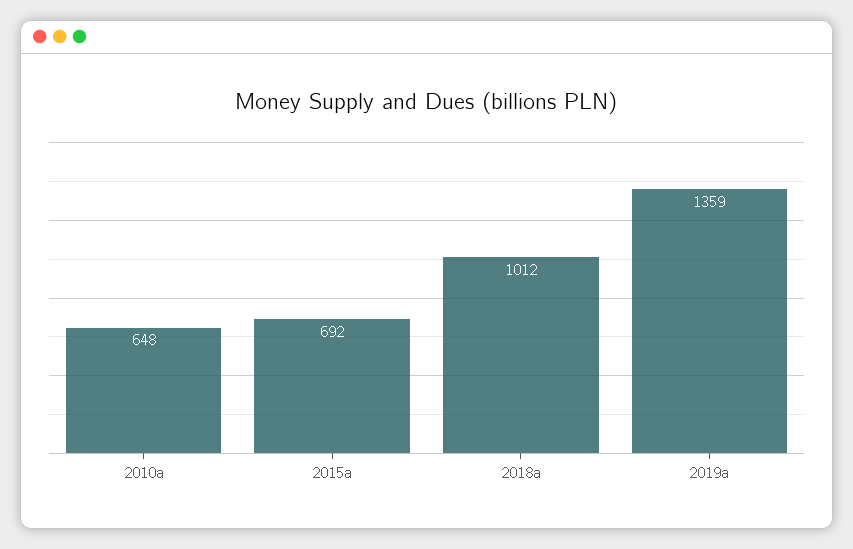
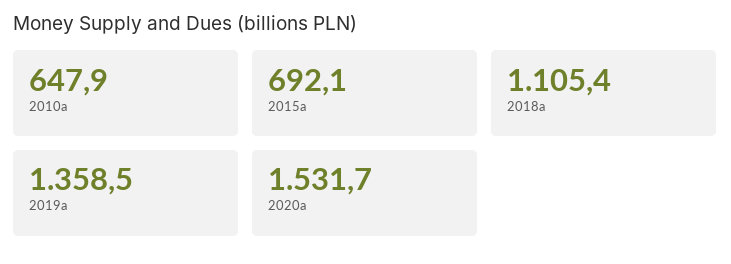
2018a: 1012 -> 1105.4
2020a: none -> 1531.7

